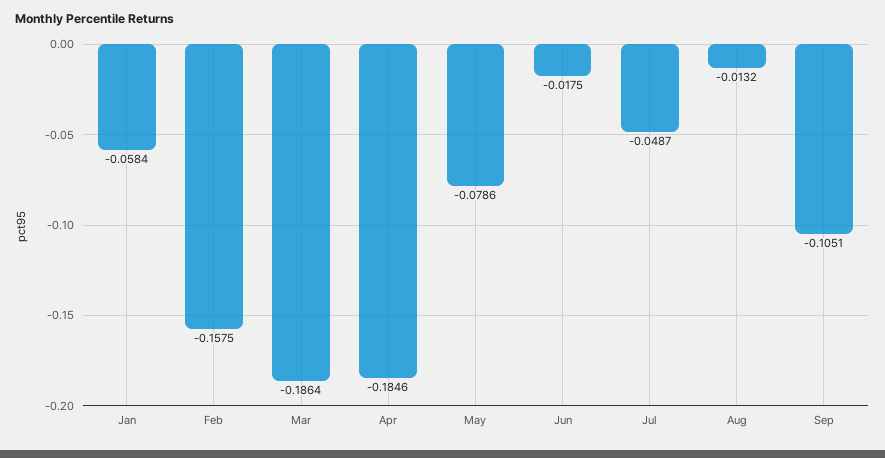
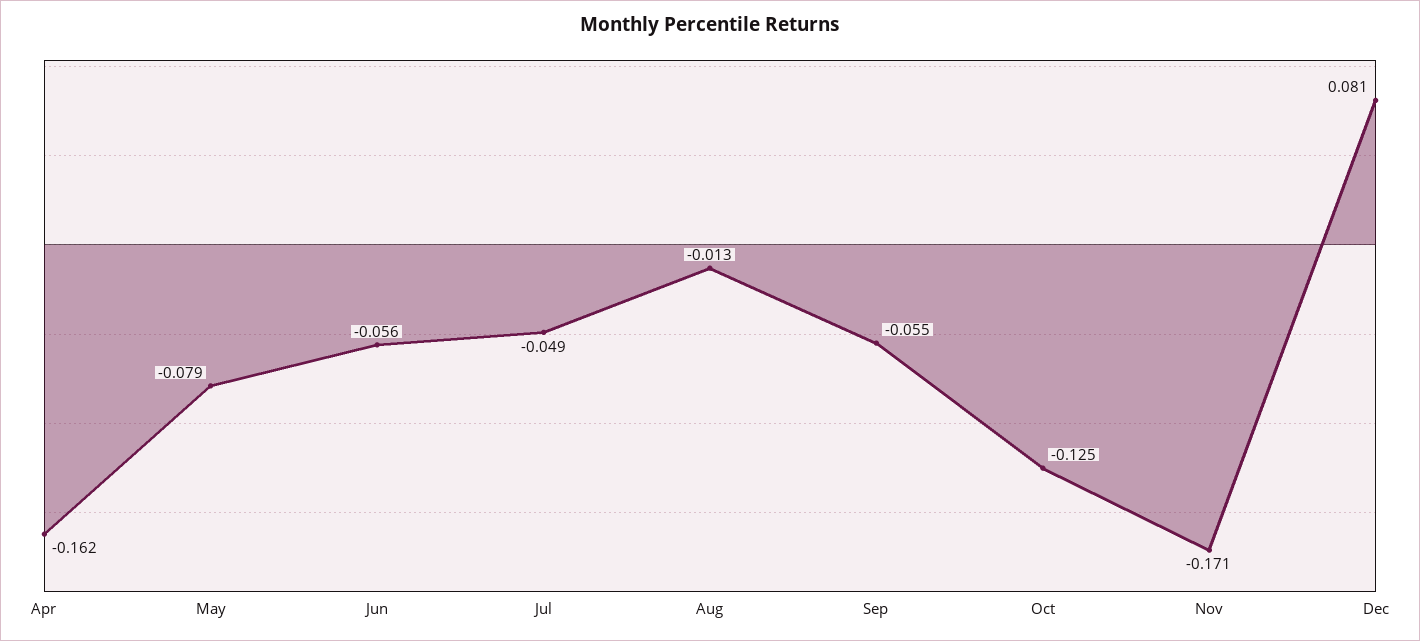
Jan: -0.0584 -> none
Feb: -0.1575 -> none
Mar: -0.1864 -> none
Apr: -0.1846 -> -0.162
Jun: -0.0175 -> -0.056
Sep: -0.1051 -> -0.055
Oct: none -> -0.125
Nov: none -> -0.171
Dec: none -> 0.081

